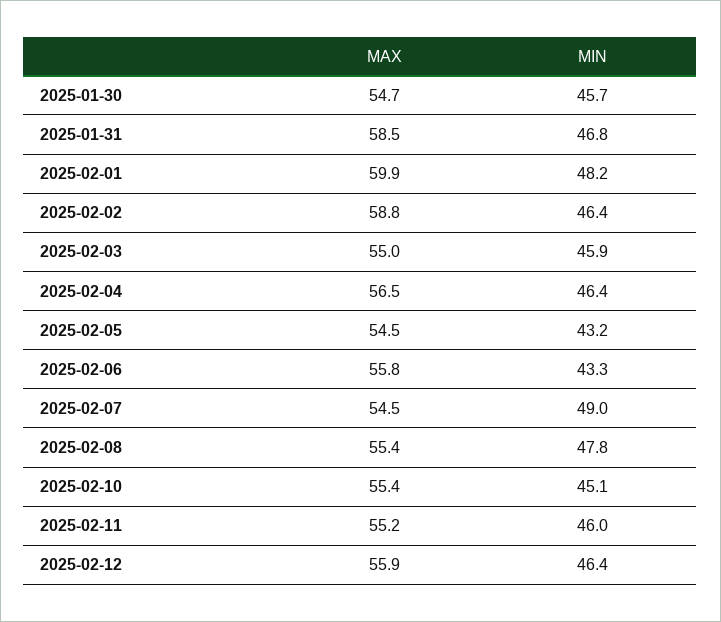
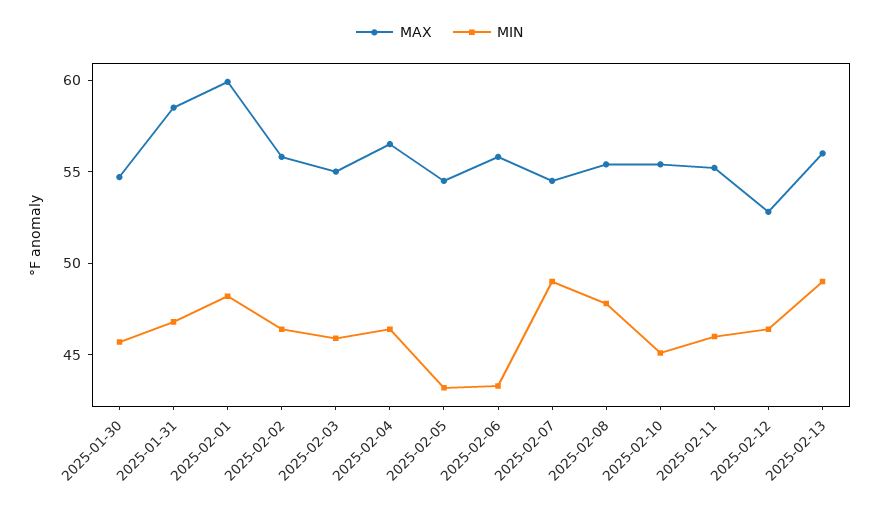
MAX, 2025-02-02: 58.8 -> 56
MAX, 2025-02-12: 55.9 -> 53
MAX, 2025-02-13: none -> 56
MIN, 2025-02-13: none -> 49

